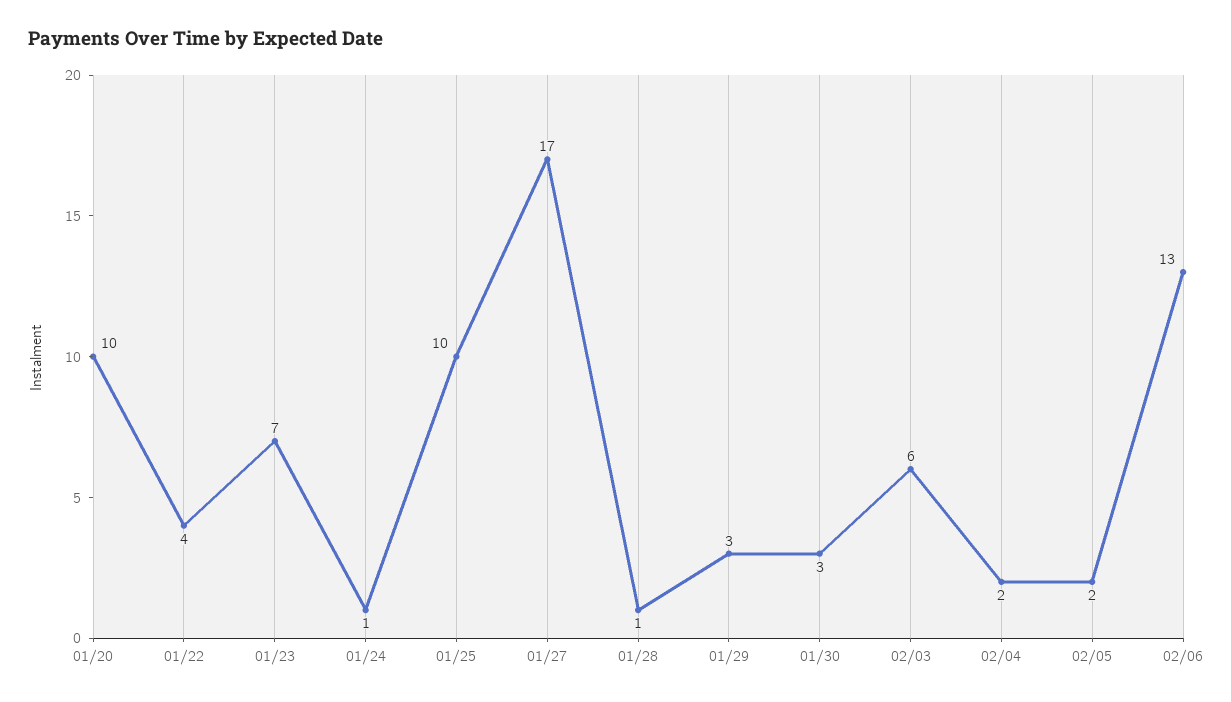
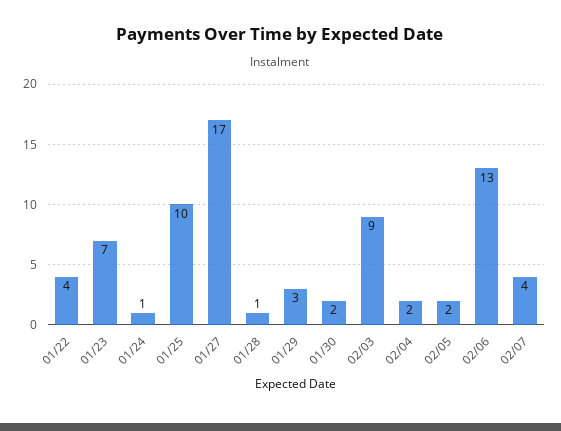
01/20: 10 -> none
01/30: 3 -> 2
02/03: 6 -> 9
02/07: none -> 4

